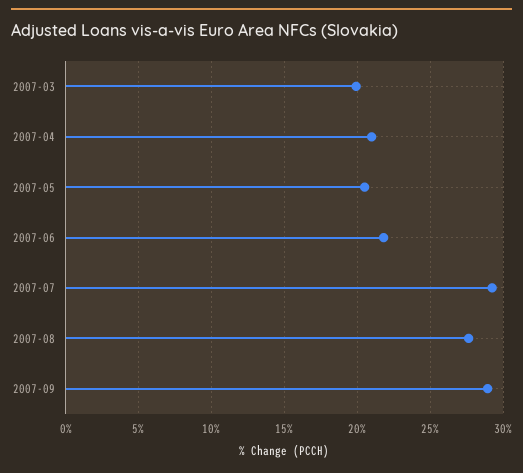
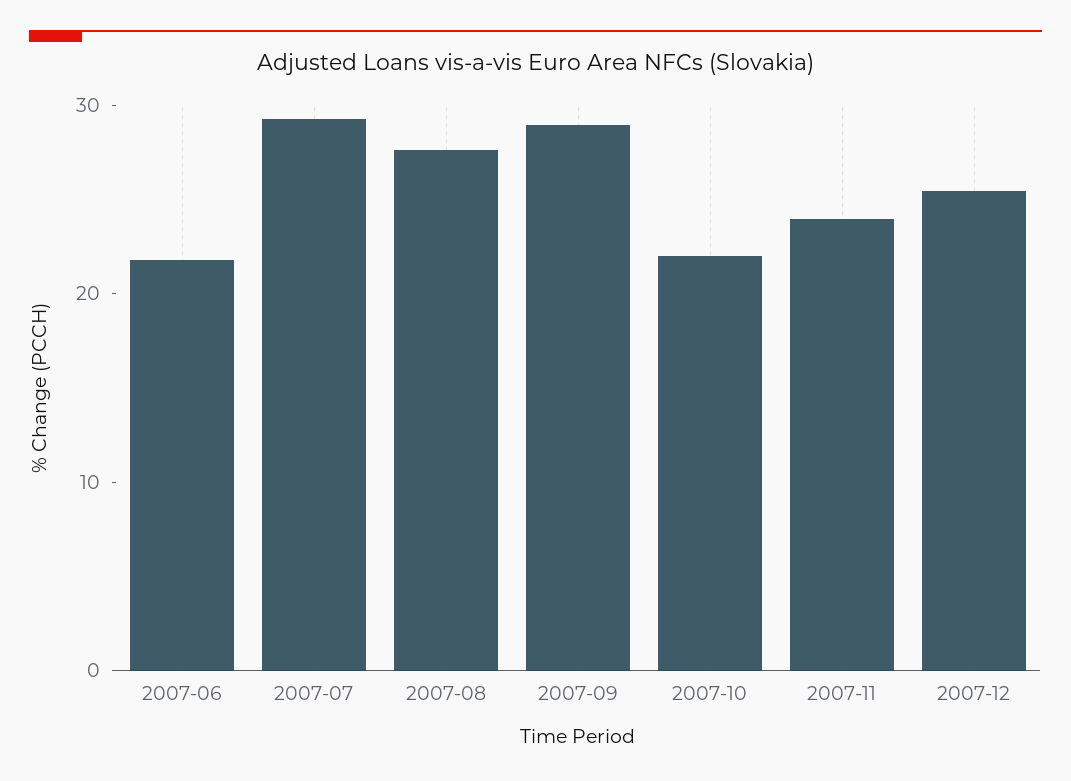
2007-03: 20 -> none
2007-04: 21 -> none
2007-05: 20.5 -> none
2007-10: none -> 22
2007-11: none -> 24
2007-12: none -> 26

